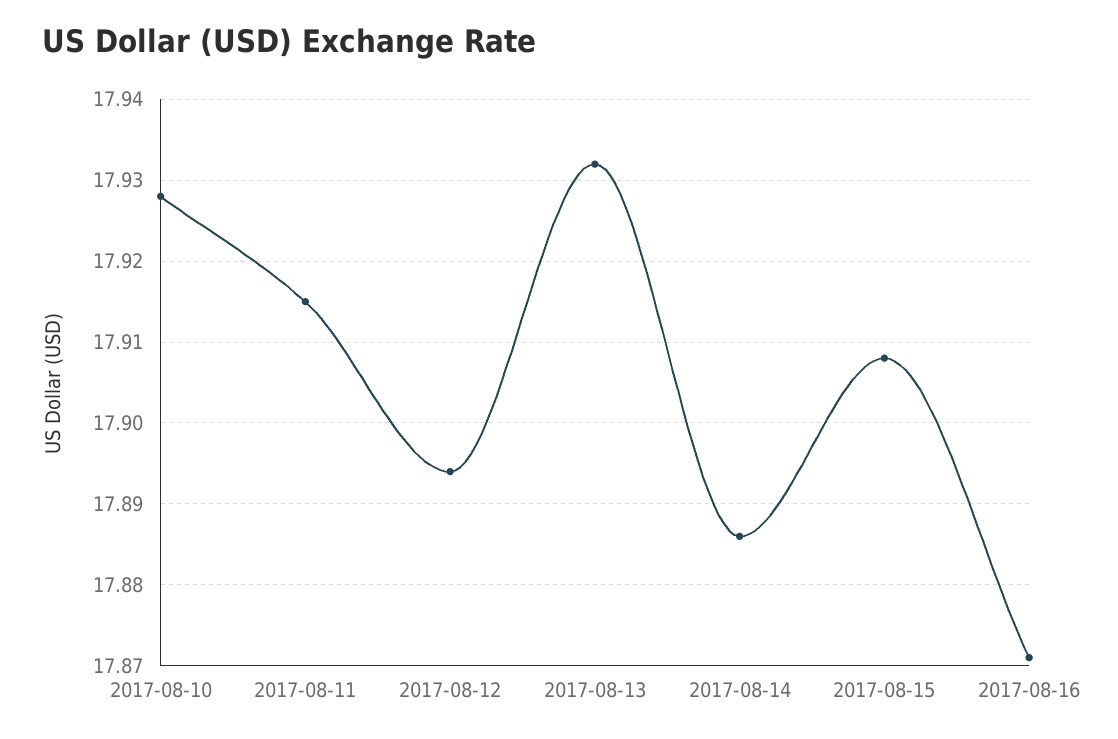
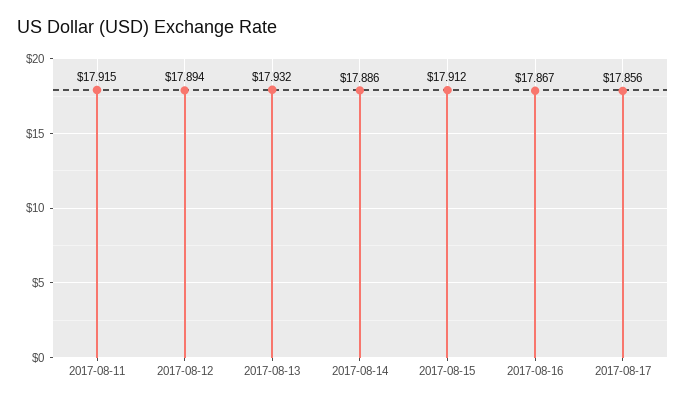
2017-08-10: 17.928 -> none
2017-08-15: 17.908 -> 17.912
2017-08-16: 17.871 -> 17.867
2017-08-17: none -> 17.856

